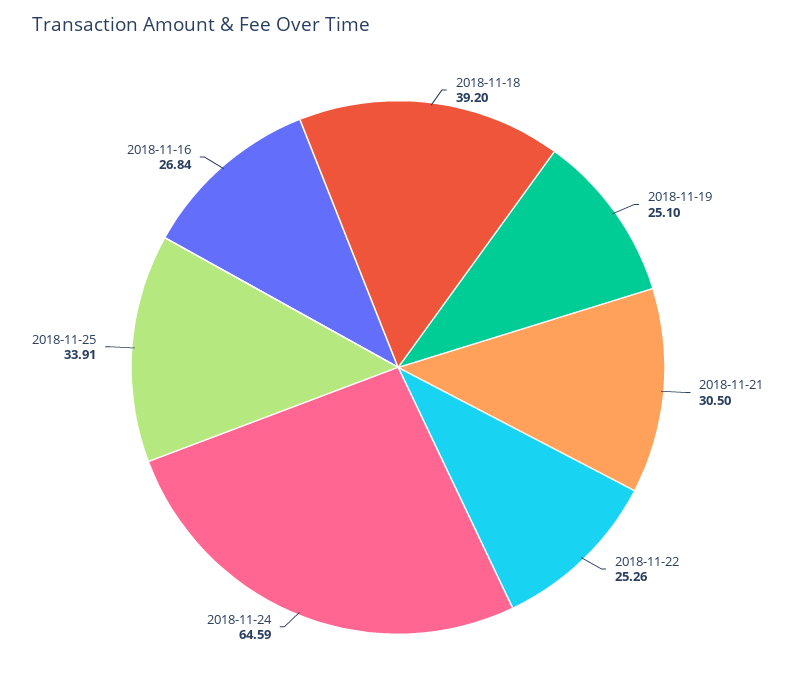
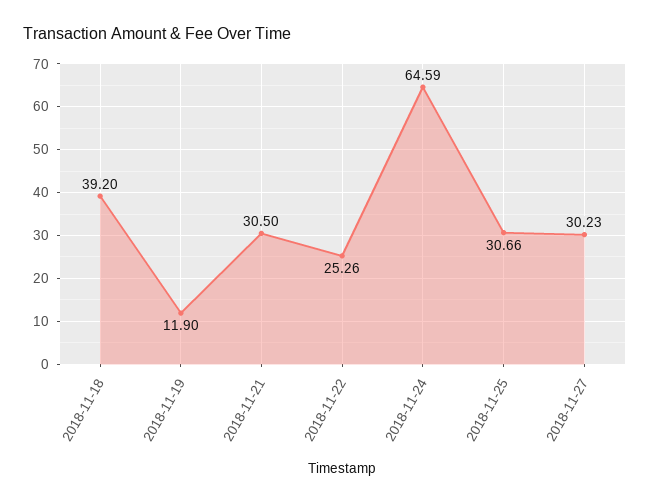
2018-11-19: 25.1 -> 11.9
2018-11-25: 33.91 -> 30.66
2018-11-16: 26.84 -> none
2018-11-27: none -> 30.23

